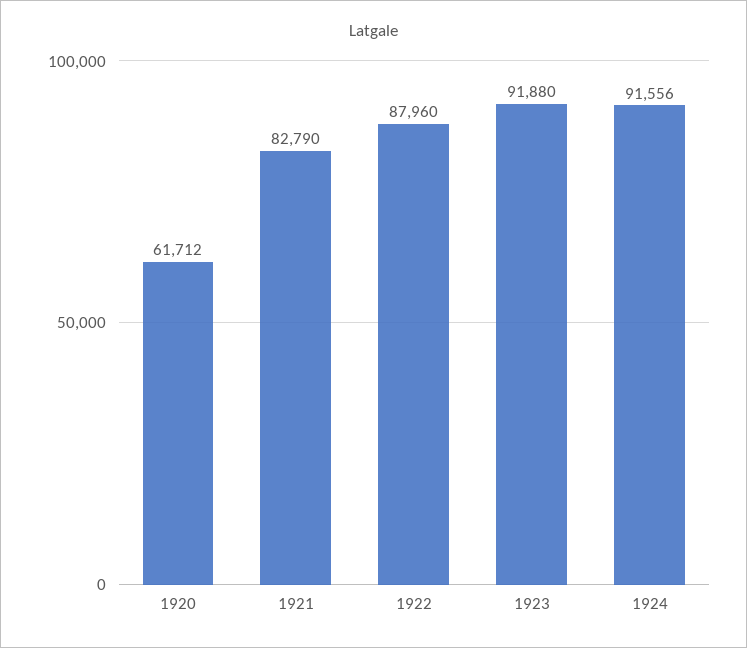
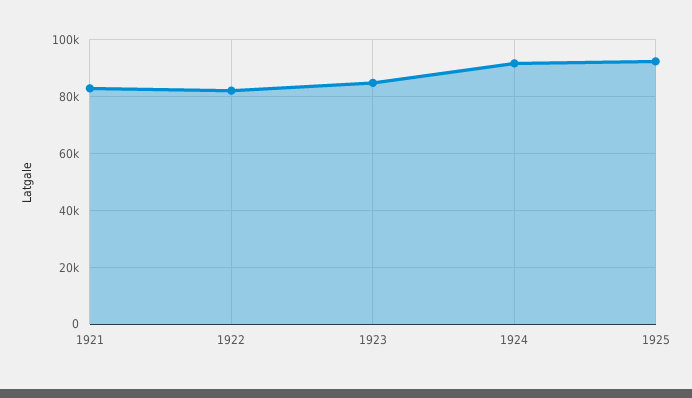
1920: 61712 -> none
1922: 87960 -> 82500
1923: 91880 -> 85000
1925: none -> 92500

